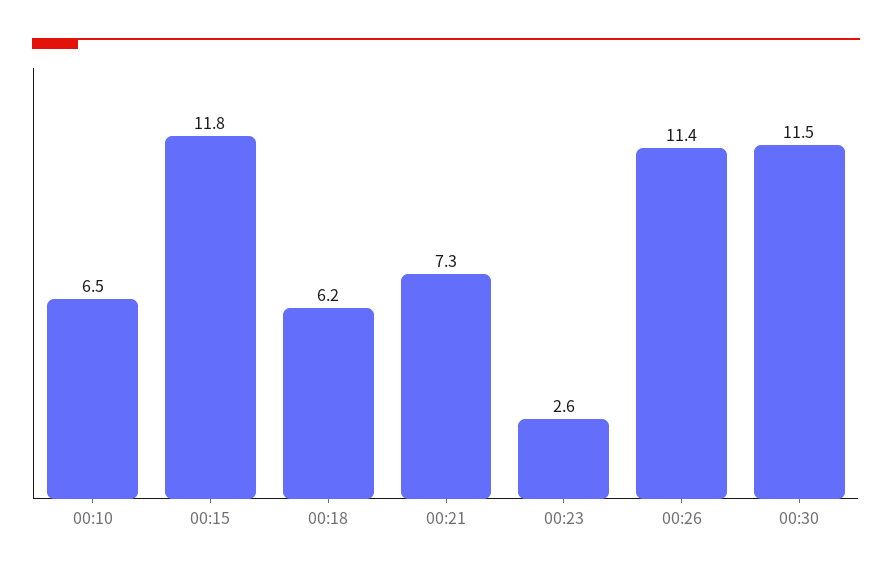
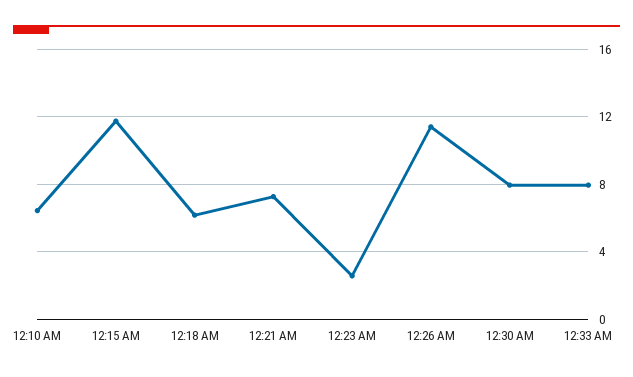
00:30: 11.5 -> 8
12:33 AM: none -> 8

